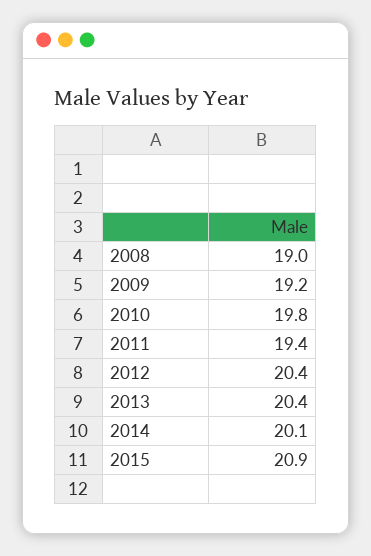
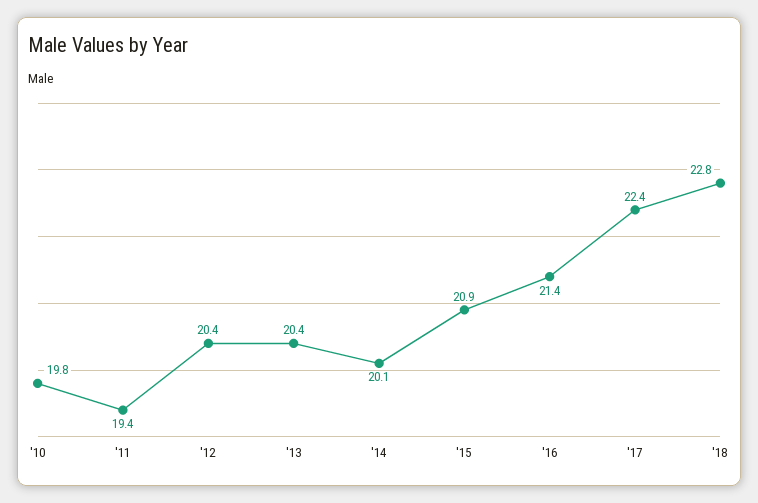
2008: 19 -> none
2009: 19.2 -> none
'16: none -> 21.4
'17: none -> 22.4
'18: none -> 22.8

